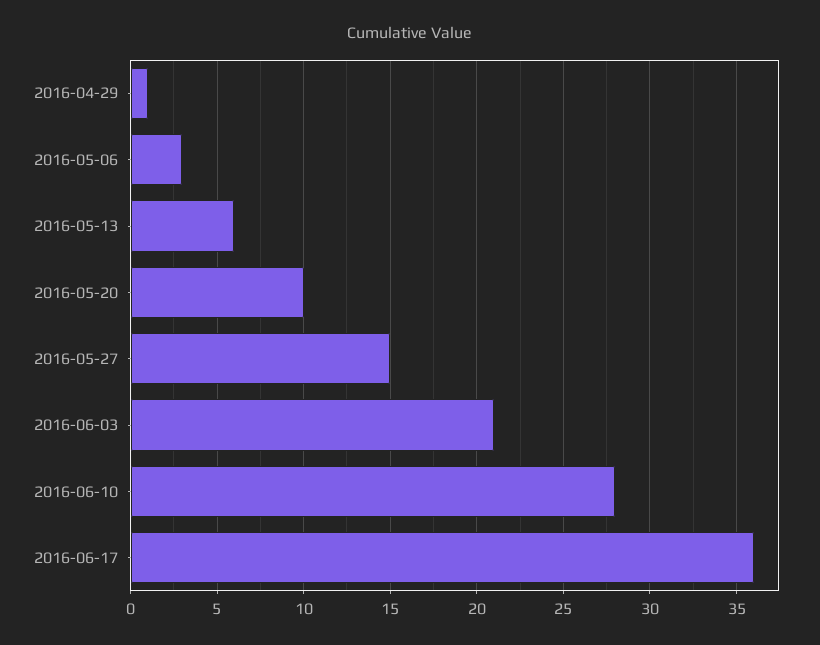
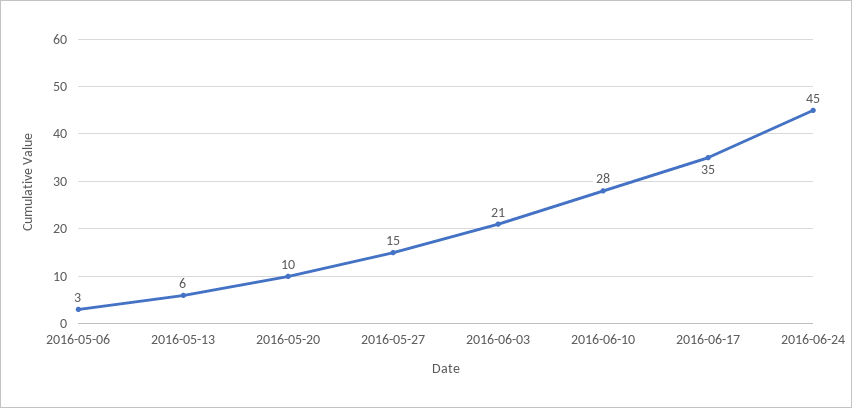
2016-04-29: 1 -> none
2016-06-17: 36 -> 35
2016-06-24: none -> 45

